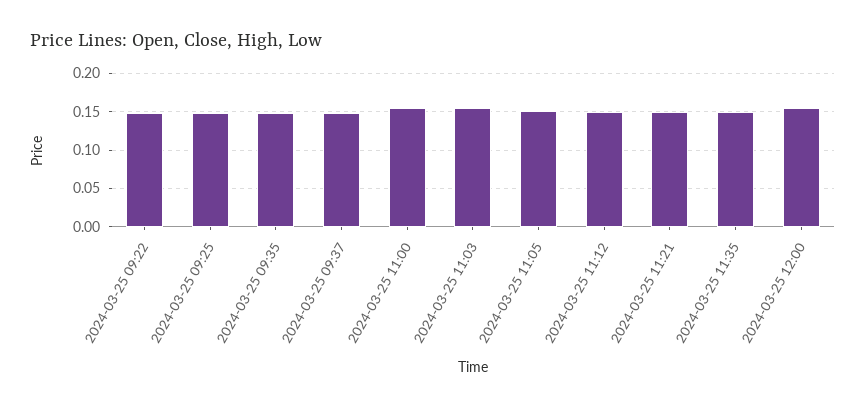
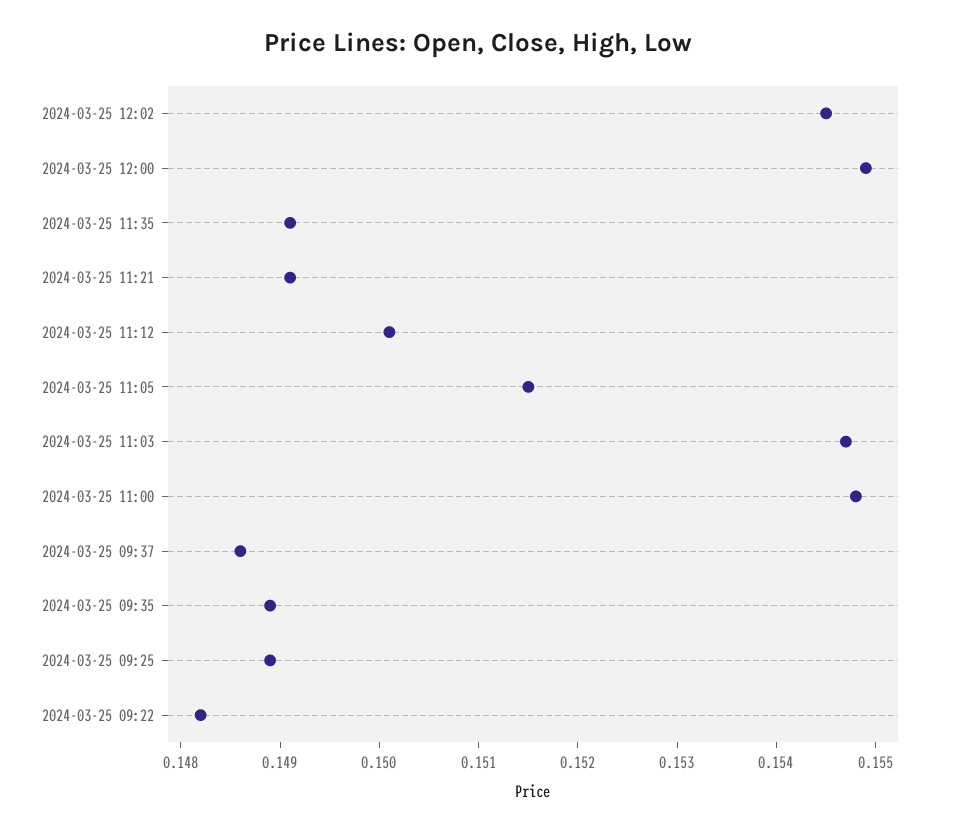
2024-03-25 12:02: none -> 0.1545

